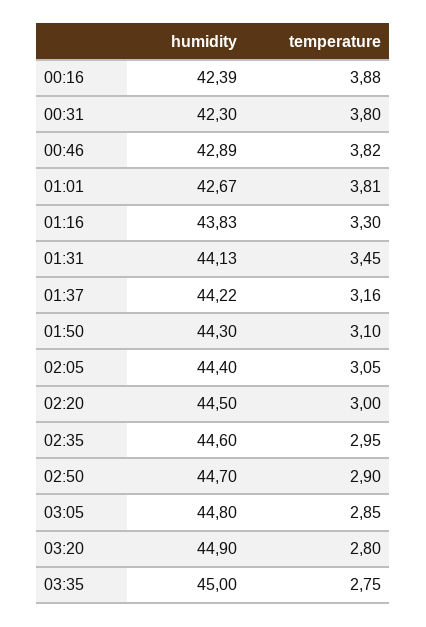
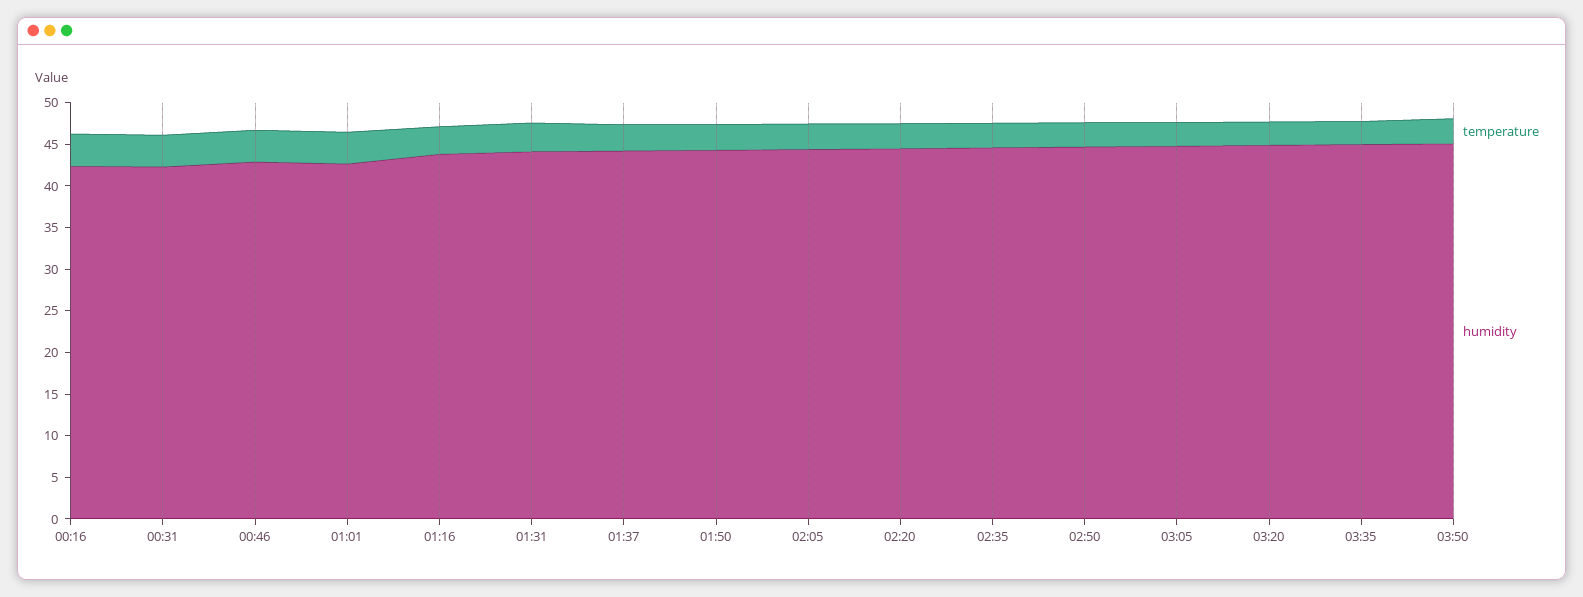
temperature, 03:50: none -> 3
humidity, 03:50: none -> 45

